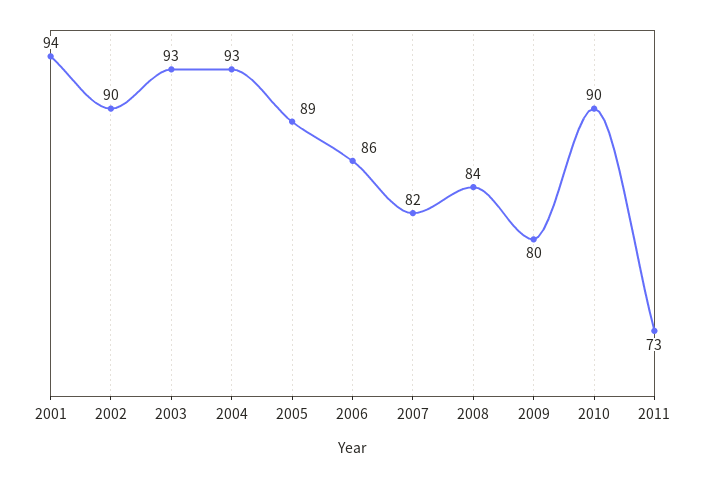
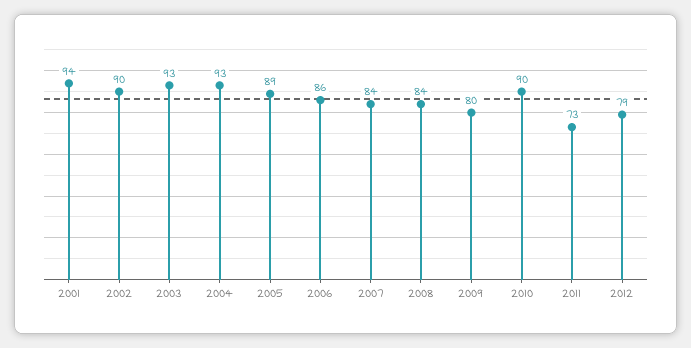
2007: 82 -> 84
2012: none -> 79

